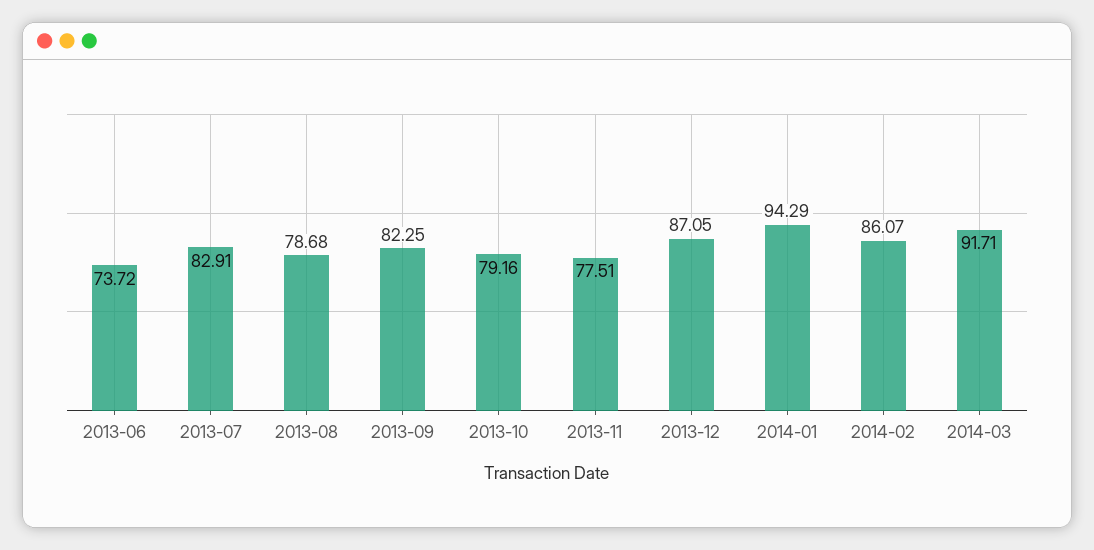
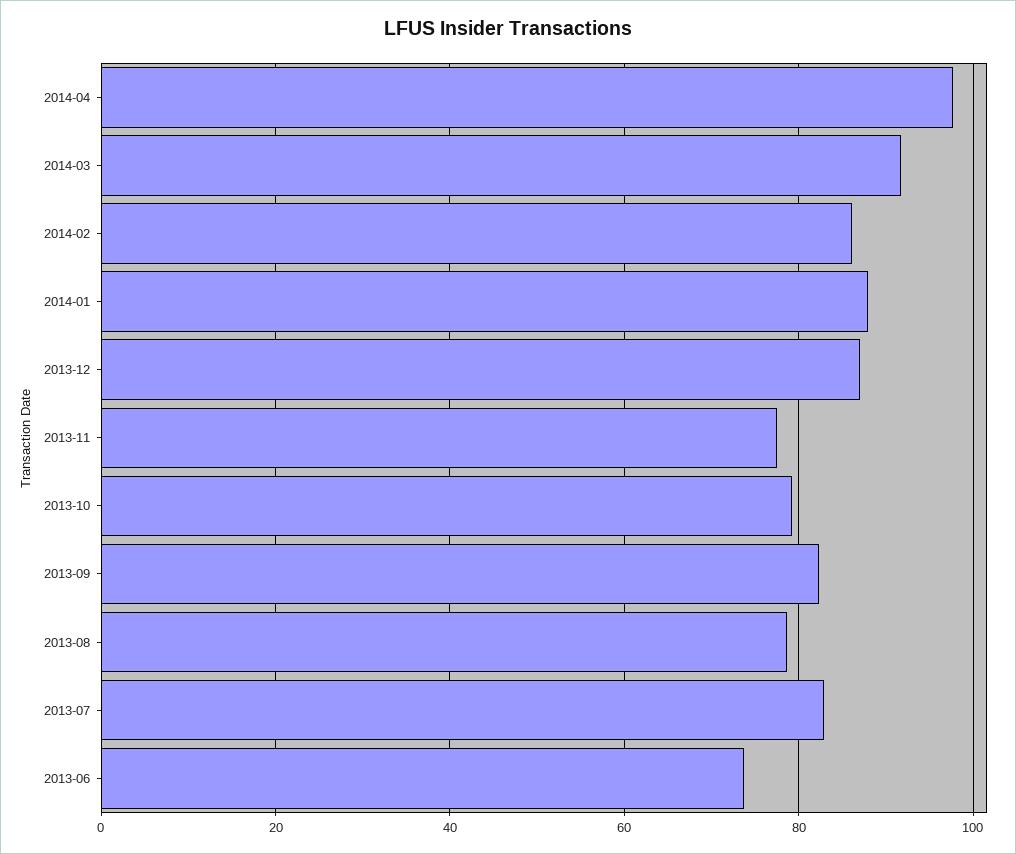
2014-01: 94.29 -> 88
2014-04: none -> 98

